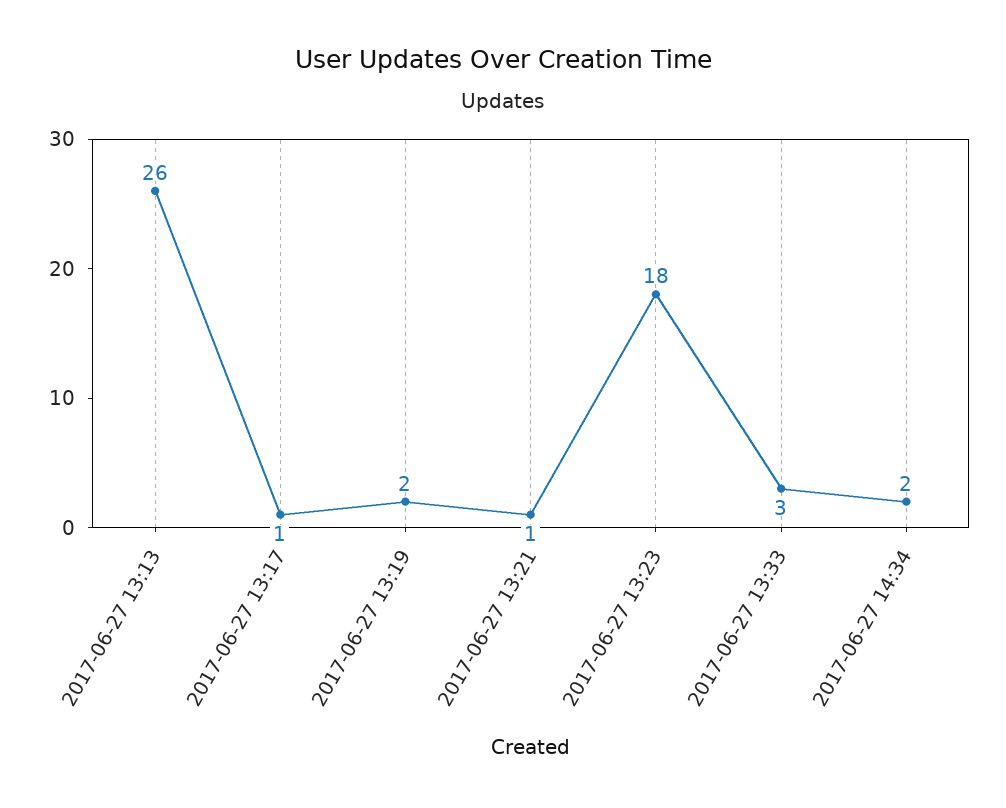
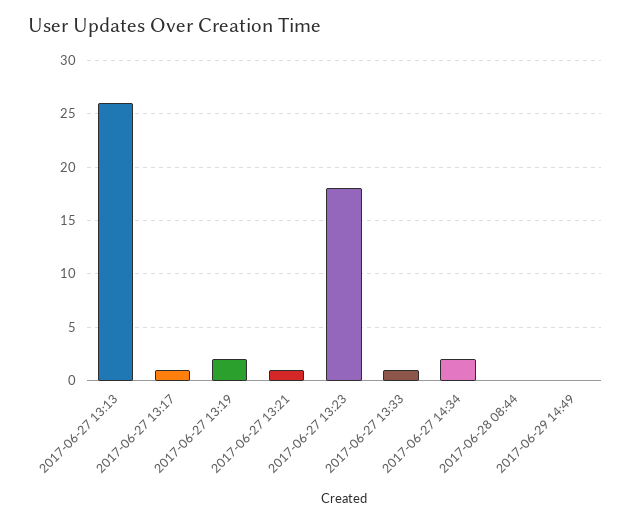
2017-06-27 13:33: 3 -> 1
2017-06-28 08:44: none -> 0
2017-06-29 14:49: none -> 0

